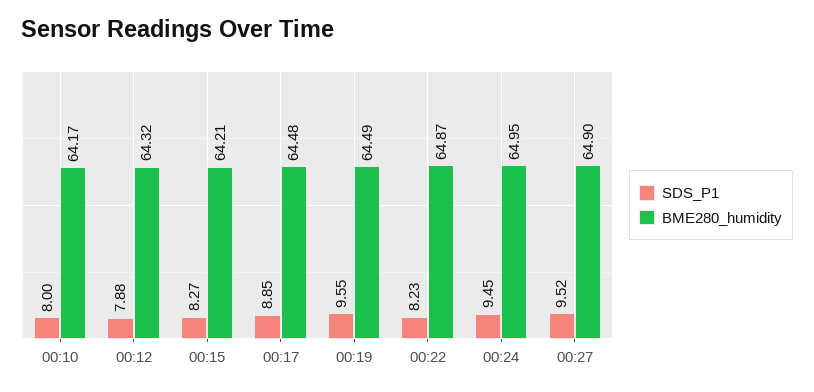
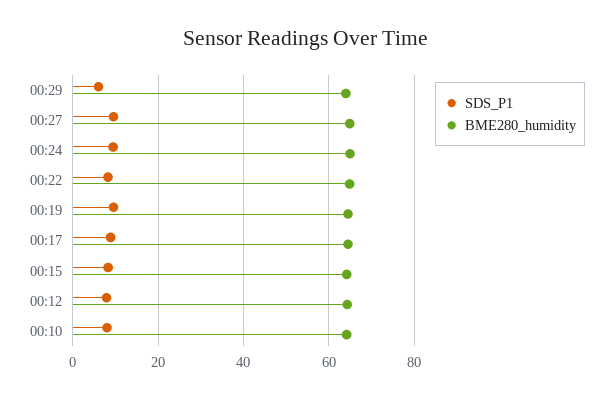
SDS_P1, 00:29: none -> 6
BME280_humidity, 00:29: none -> 64

